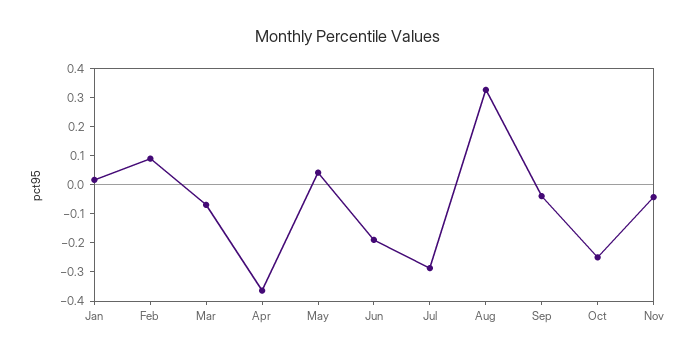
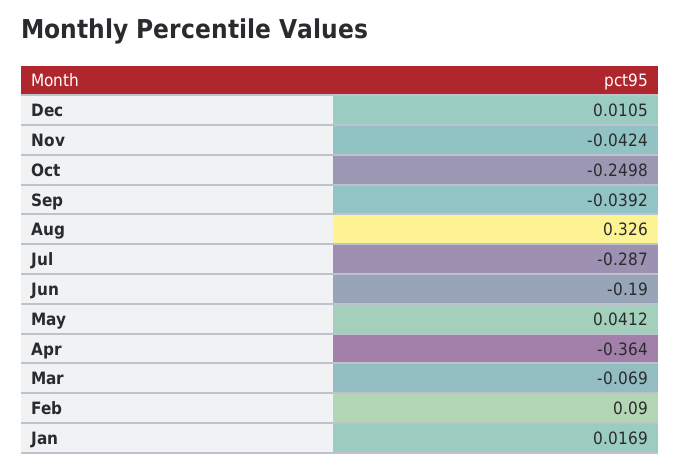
Dec: none -> 0.0105

